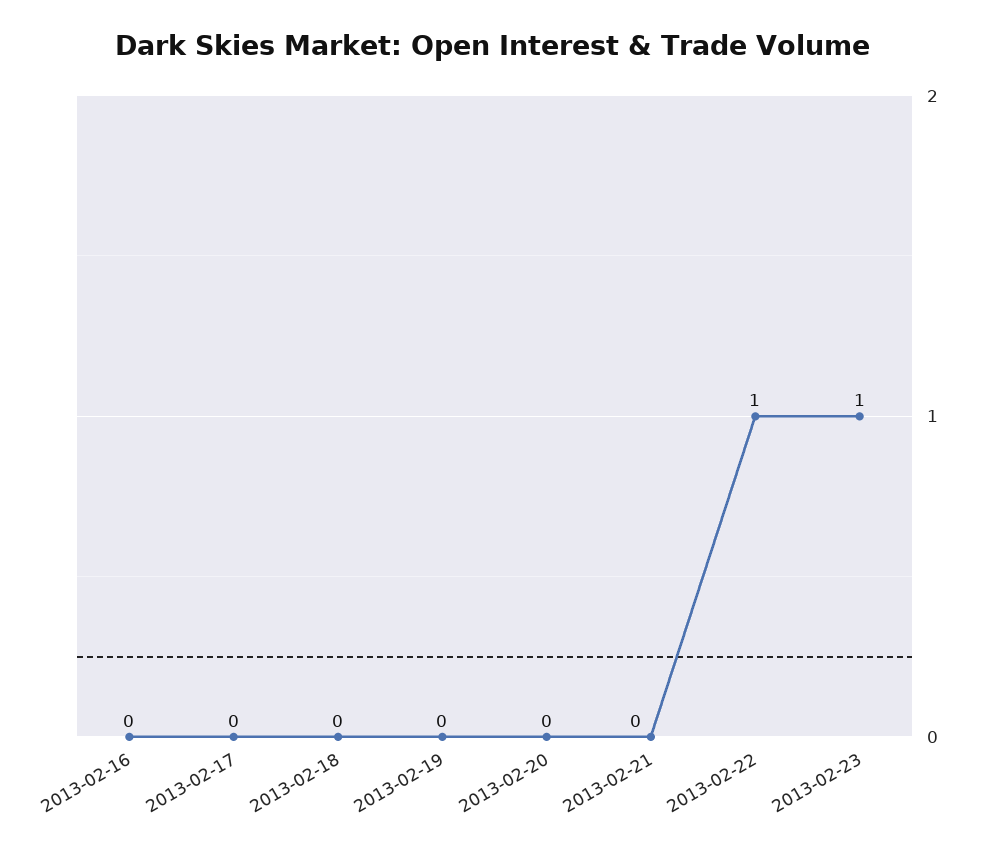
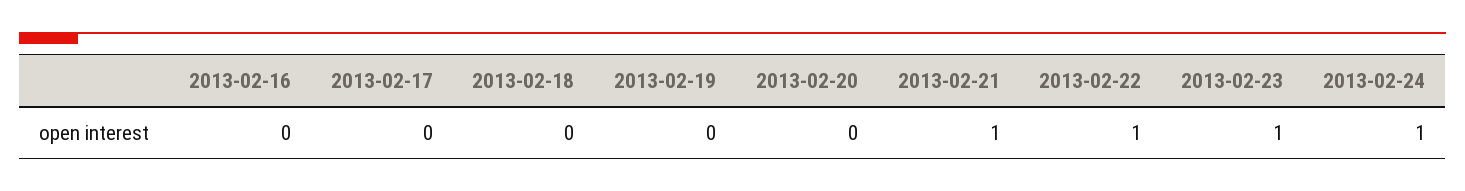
2013-02-21: 0 -> 1
2013-02-24: none -> 1

